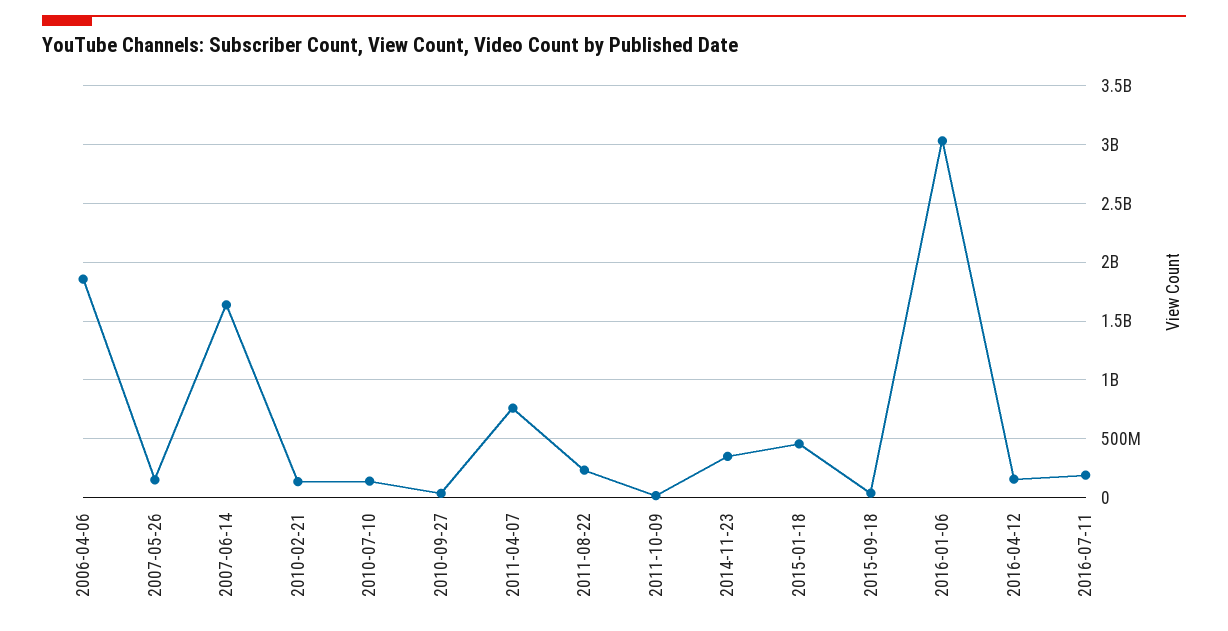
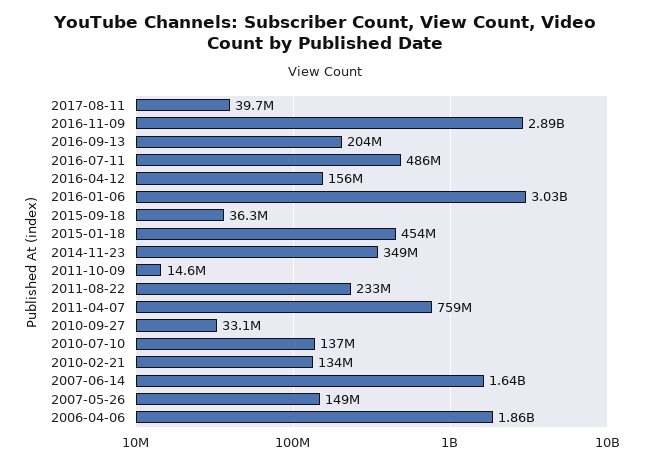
2016-07-11: 200000000 -> 486000000
2017-08-11: none -> 39700000
2016-11-09: none -> 2890000000
2016-09-13: none -> 204000000

